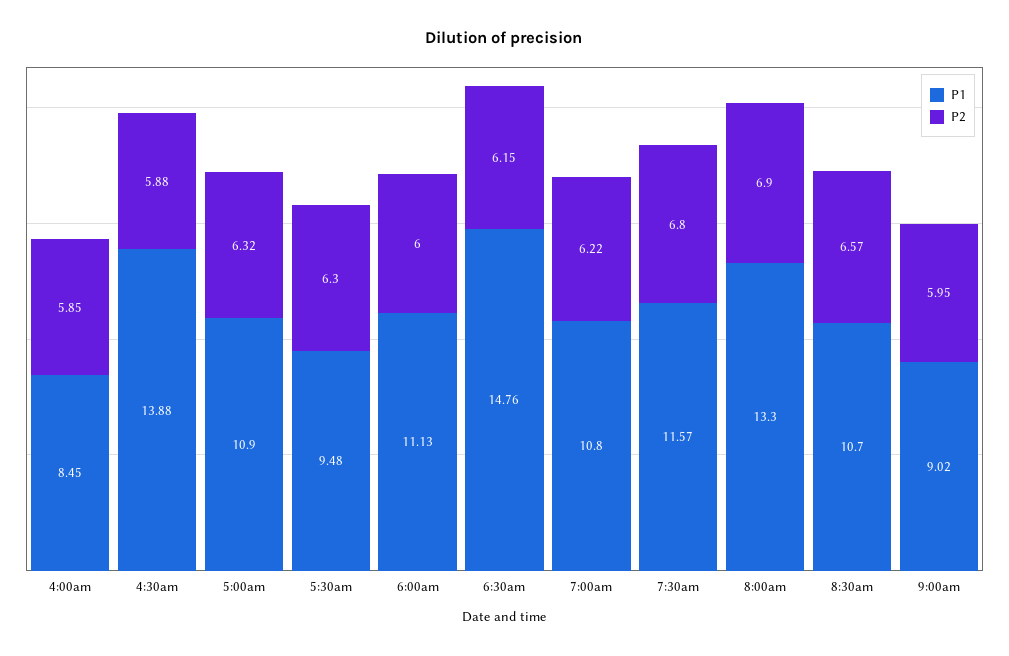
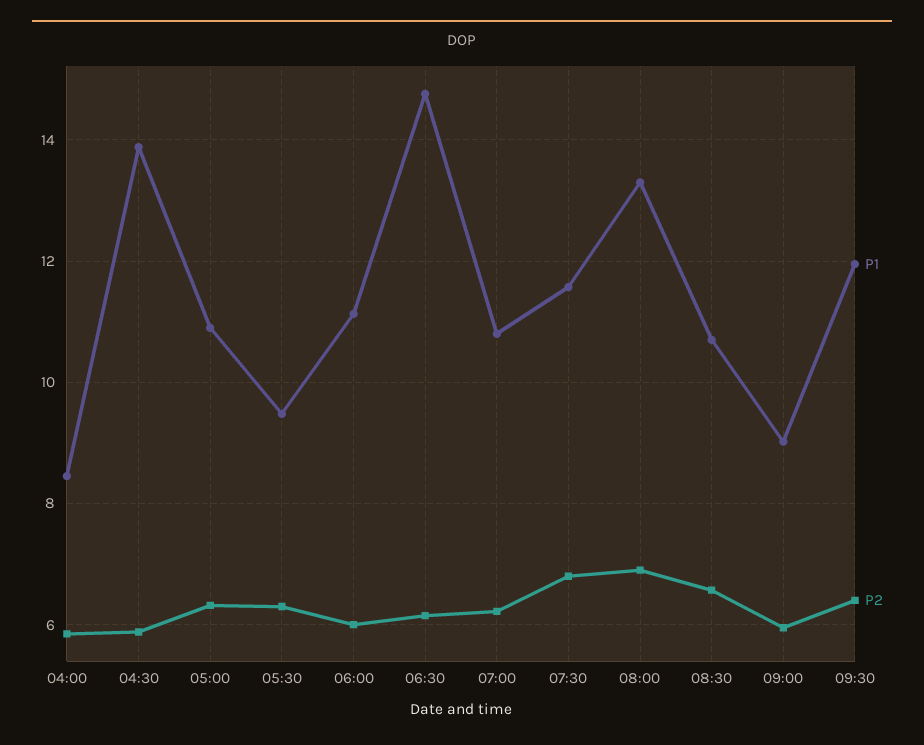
P1, 09:30: none -> 12
P2, 09:30: none -> 6.4

